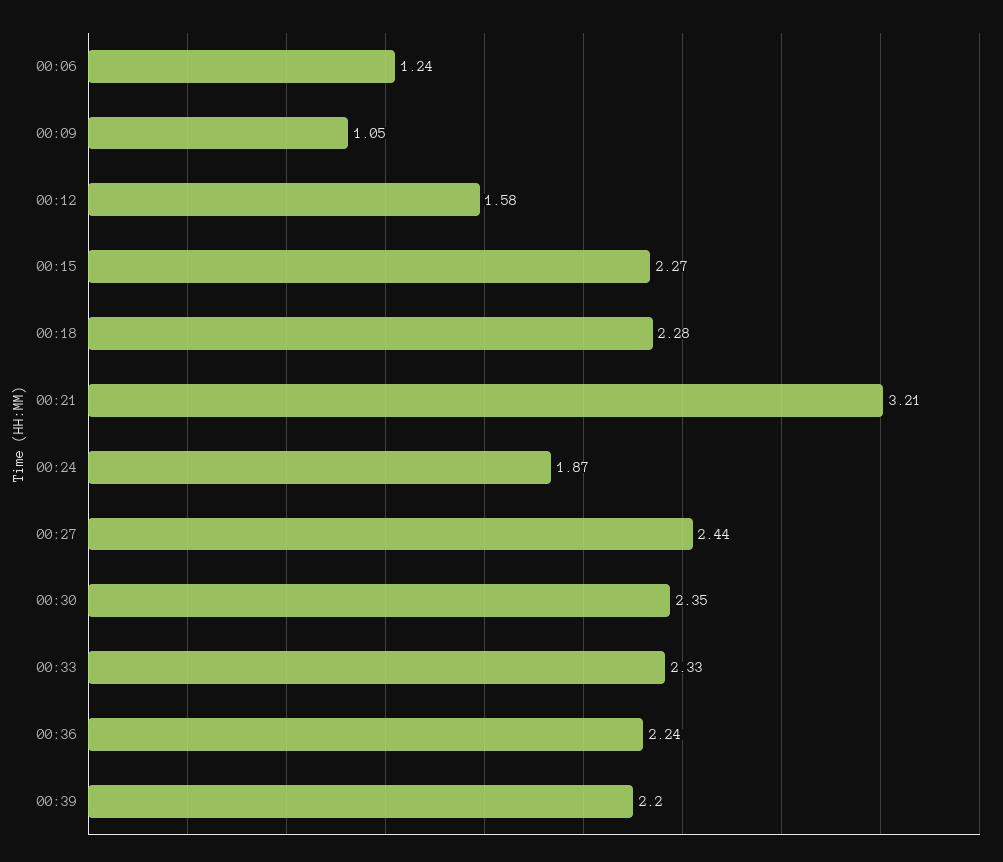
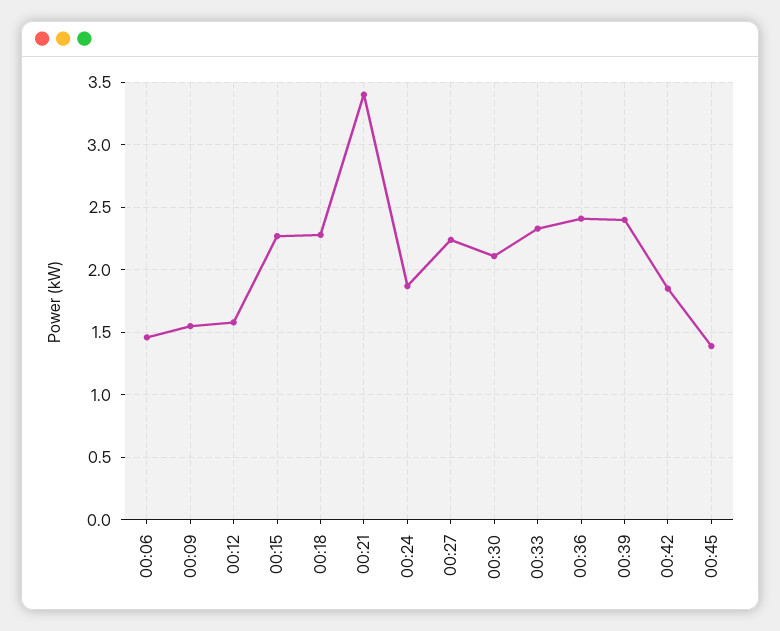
00:06: 1.24 -> 1.45
00:09: 1.05 -> 1.55
00:21: 3.21 -> 3.4
00:27: 2.44 -> 2.25
00:30: 2.35 -> 2.1
00:36: 2.24 -> 2.4
00:39: 2.2 -> 2.4
00:42: none -> 1.85
00:45: none -> 1.4

